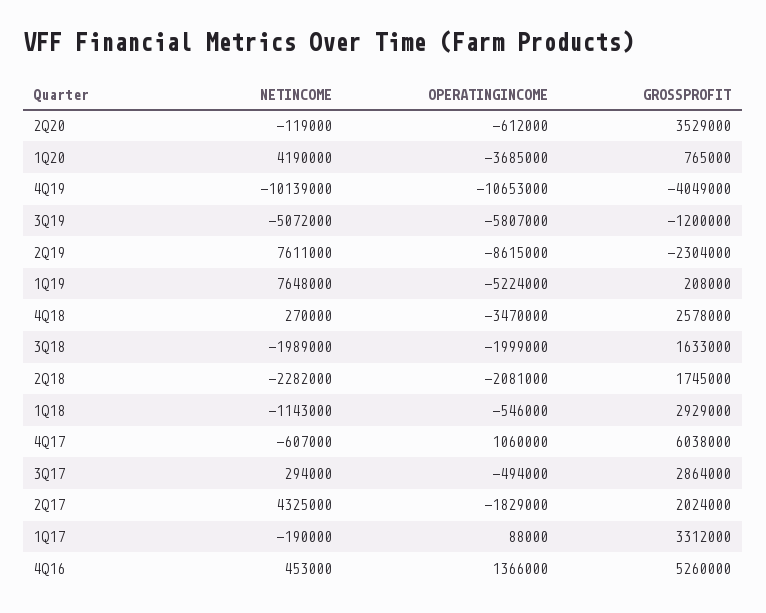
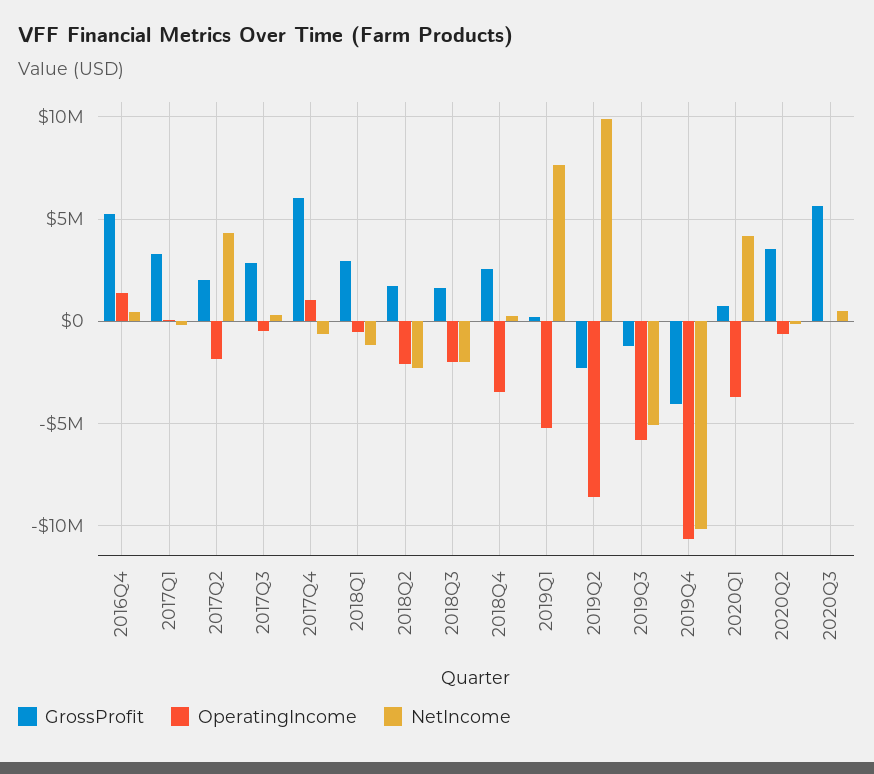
NETINCOME, 2Q19: 7611000 -> 10000000
GROSSPROFIT, 2020Q3: none -> 5500000
OPERATINGINCOME, 2020Q3: none -> 0
NETINCOME, 2020Q3: none -> 500000

